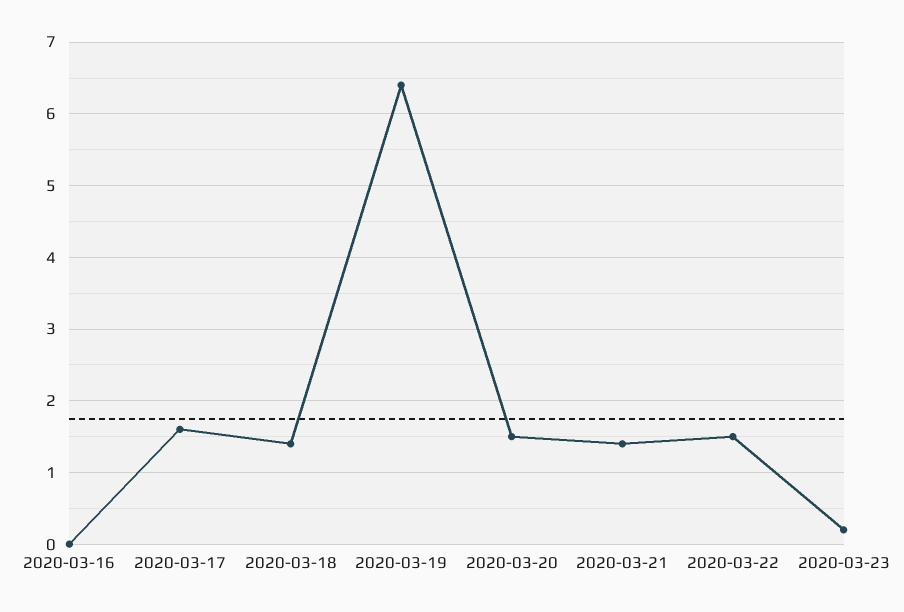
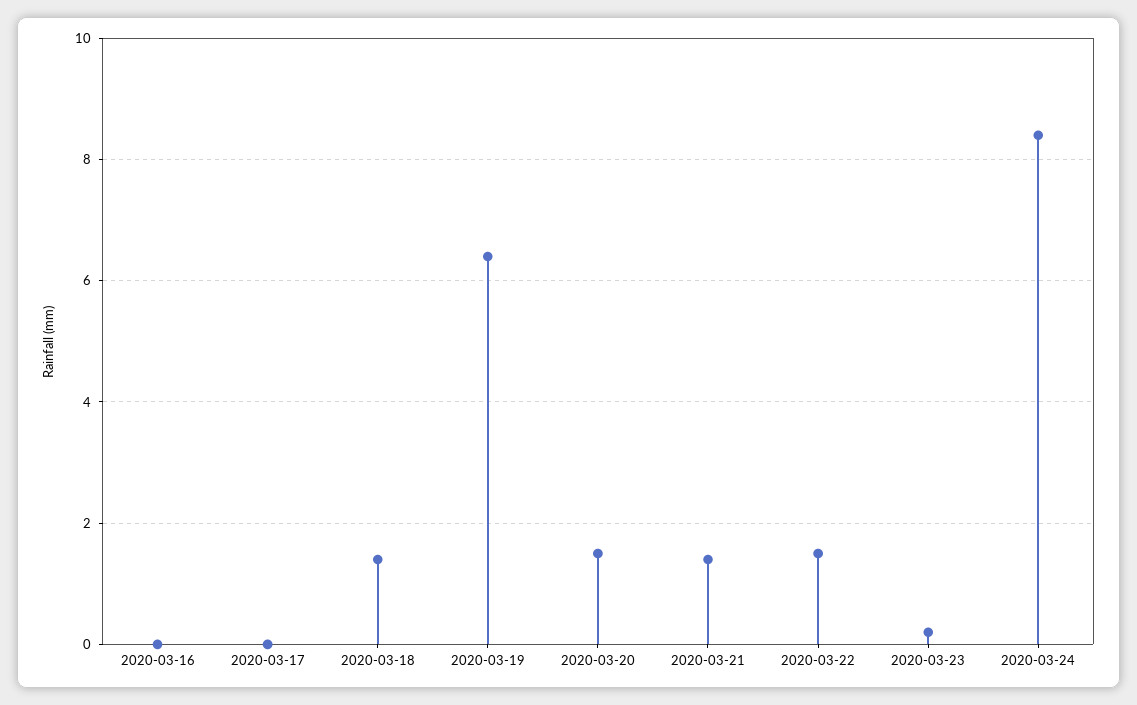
2020-03-17: 1.6 -> 0
2020-03-24: none -> 8.5

